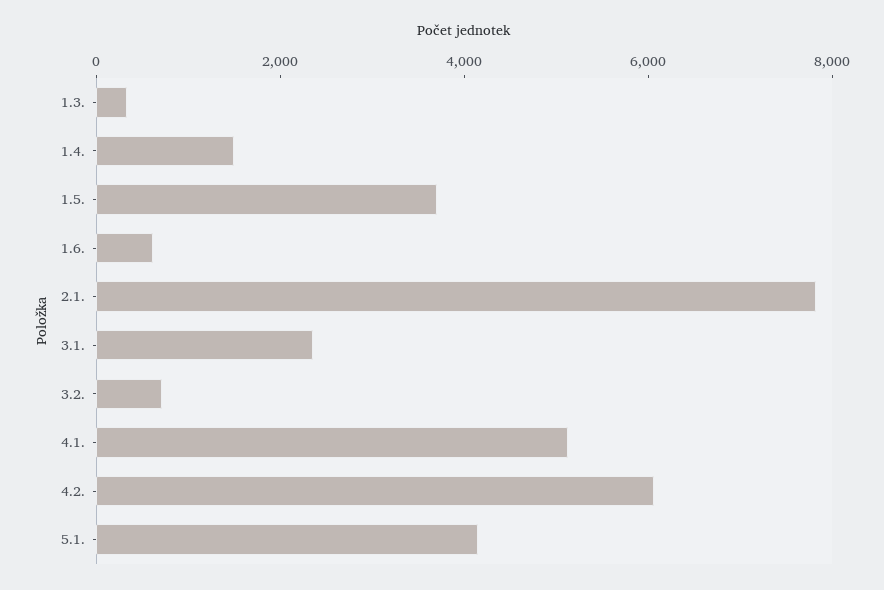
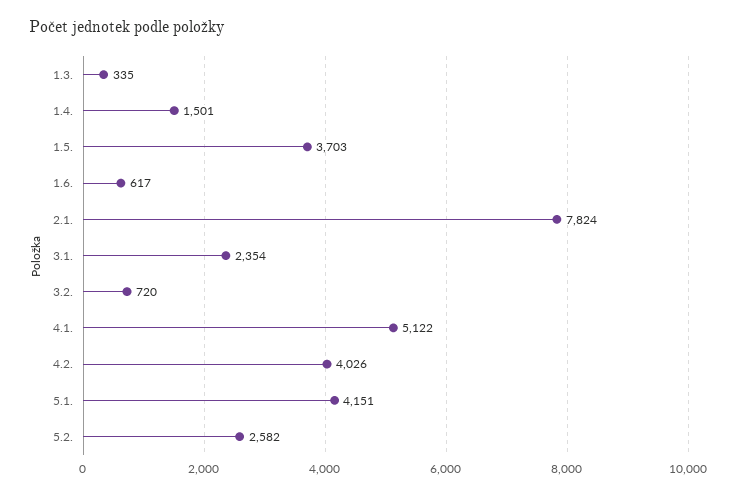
4.2.: 6000 -> 4026
5.2.: none -> 2582

